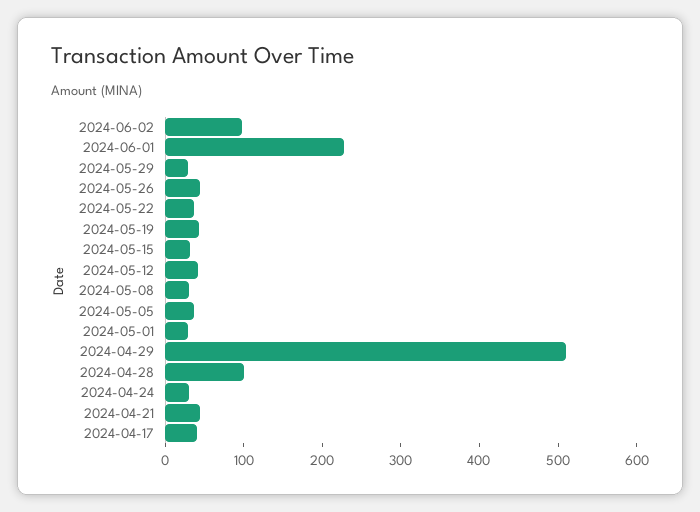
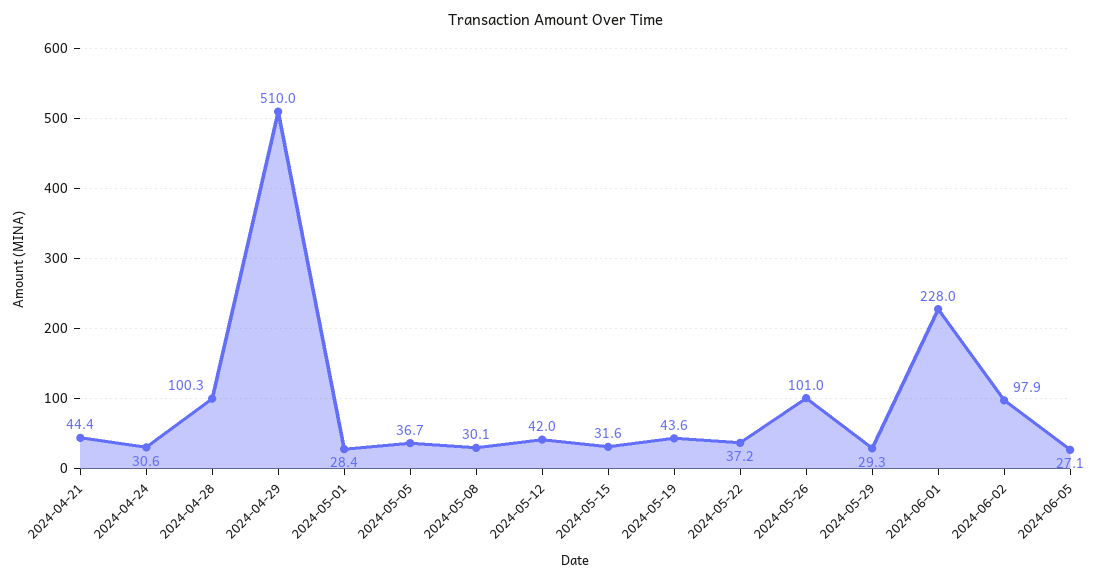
2024-05-26: 40 -> 101
2024-04-17: 40 -> none
2024-06-05: none -> 27.1

